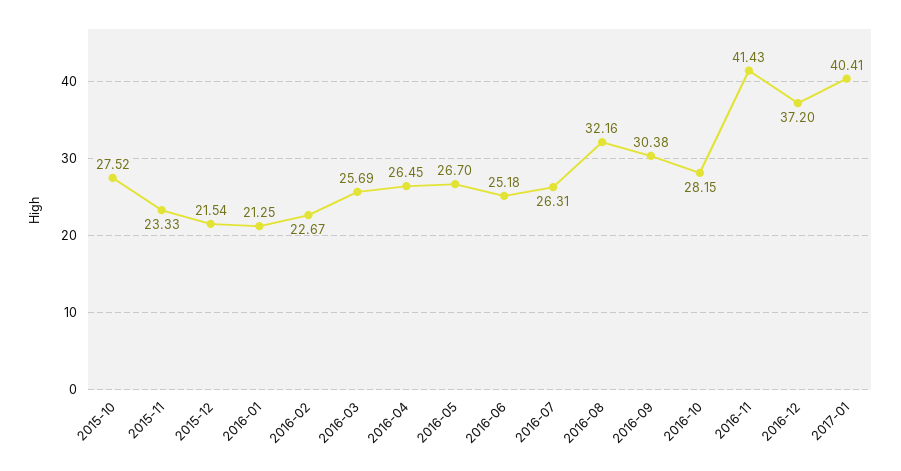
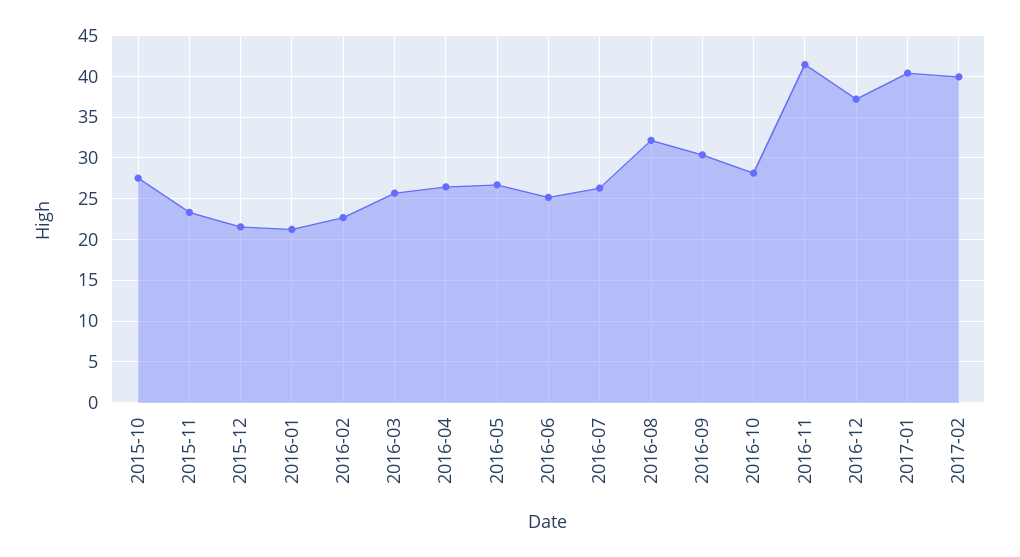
2017-02: none -> 40

